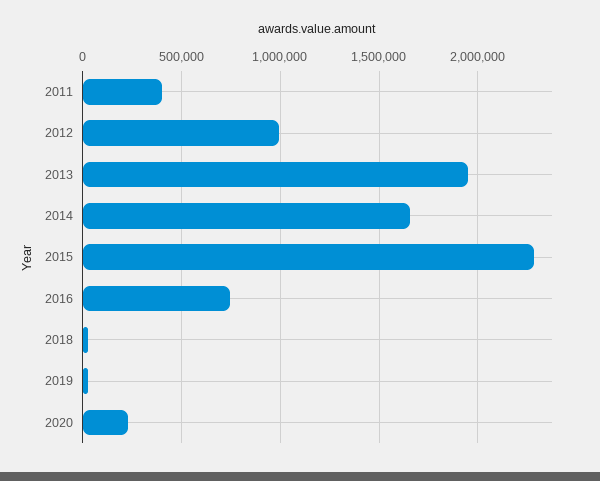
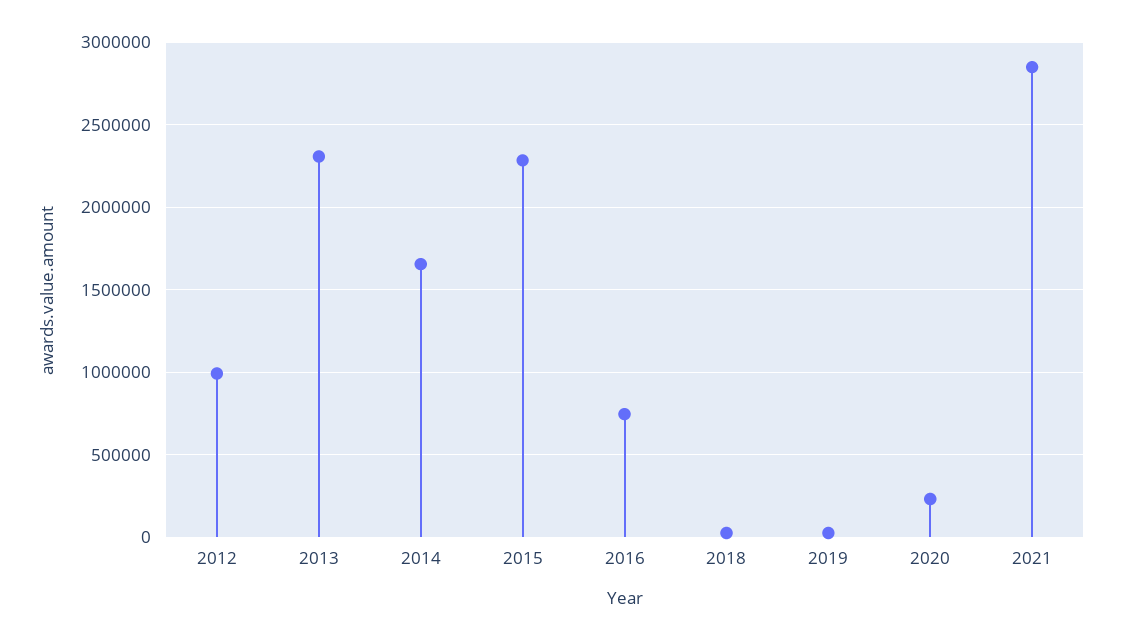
2011: 400000 -> none
2013: 1950000 -> 2300000
2021: none -> 2850000

